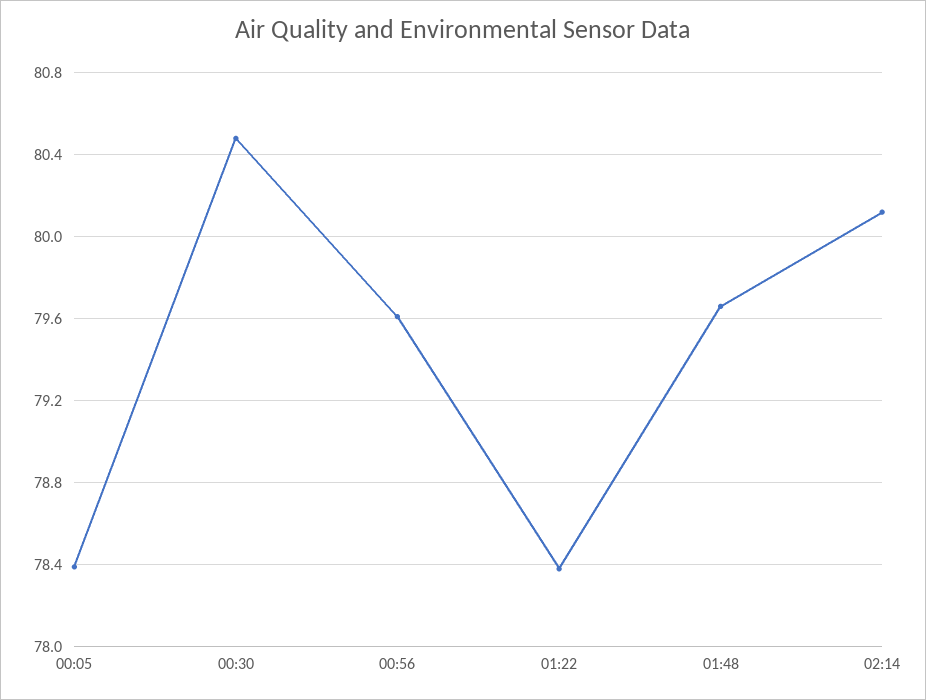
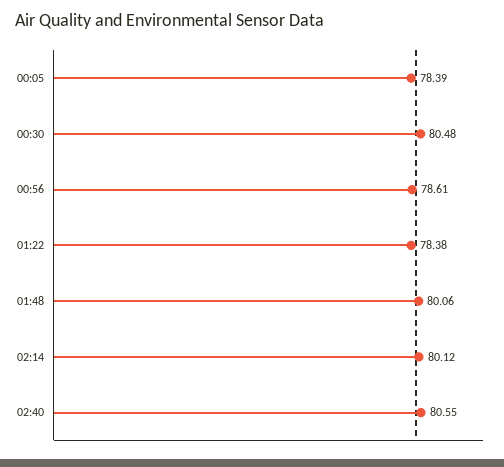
00:56: 79.6 -> 78.61
01:48: 79.65 -> 80.06
02:40: none -> 80.55

